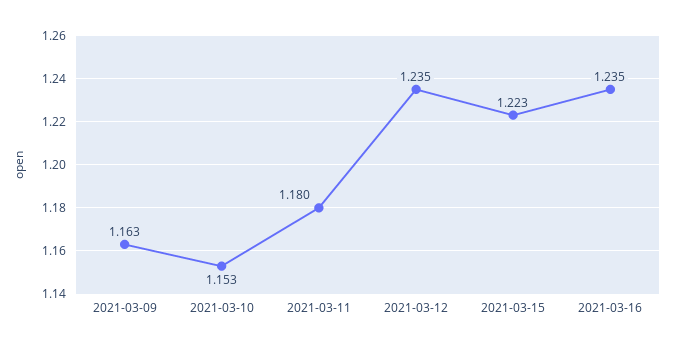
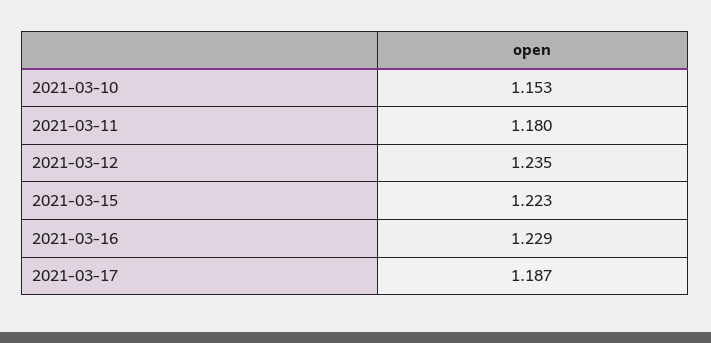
2021-03-09: 1.163 -> none
2021-03-16: 1.235 -> 1.229
2021-03-17: none -> 1.187

